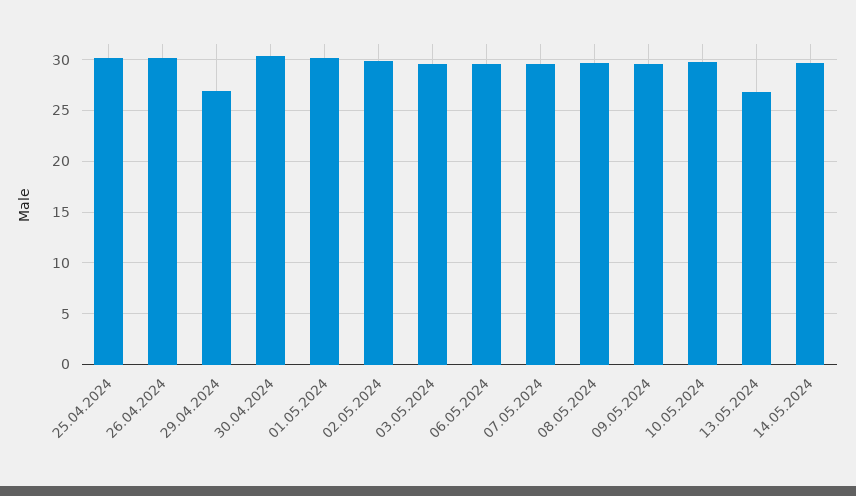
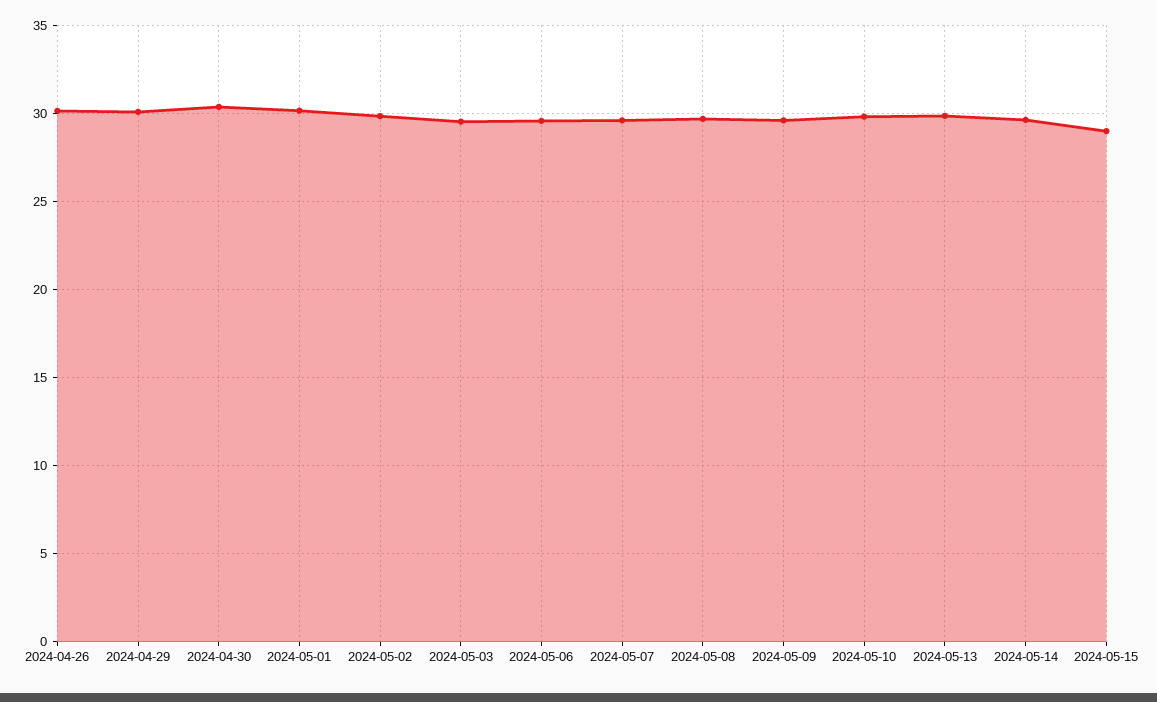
25.04.2024: 30 -> none
29.04.2024: 27 -> 30
13.05.2024: 27 -> 30
2024-05-15: none -> 29

